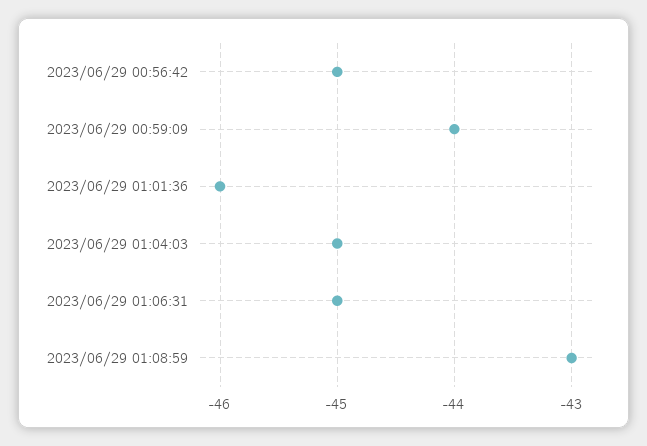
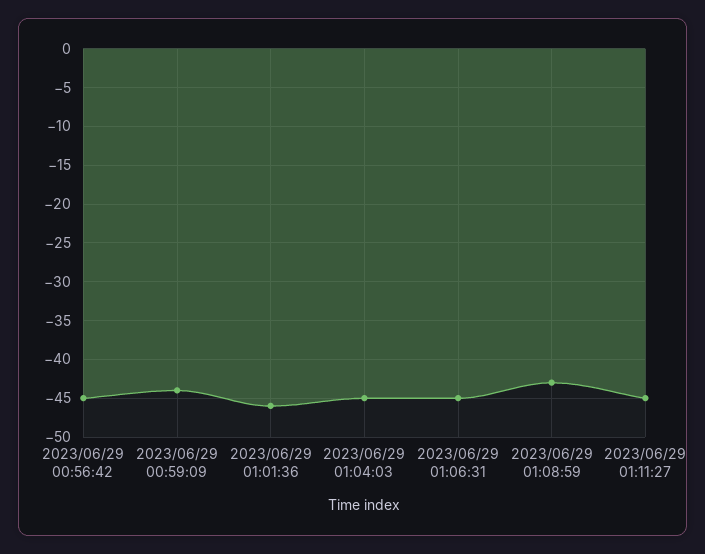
2023/06/29 01:11:27: none -> -45

